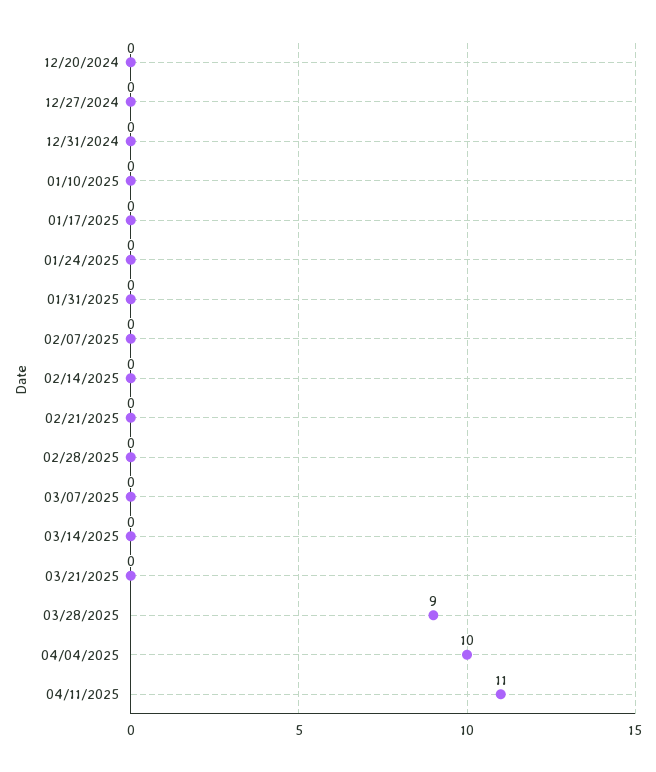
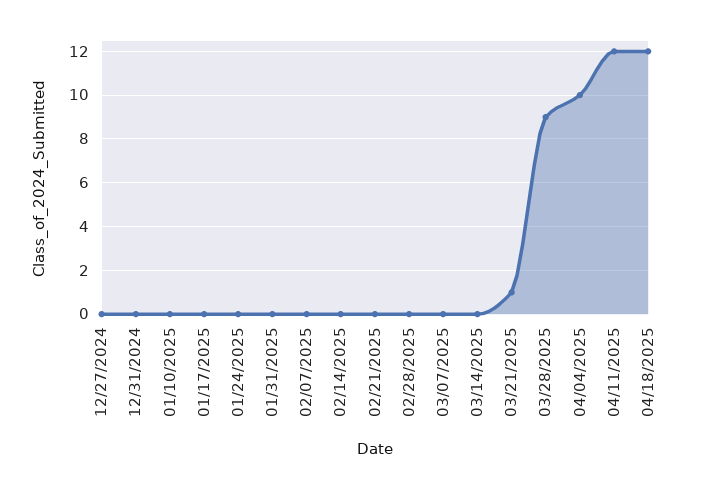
12/20/2024: 0 -> none
03/21/2025: 0 -> 1
04/11/2025: 11 -> 12
04/18/2025: none -> 12

